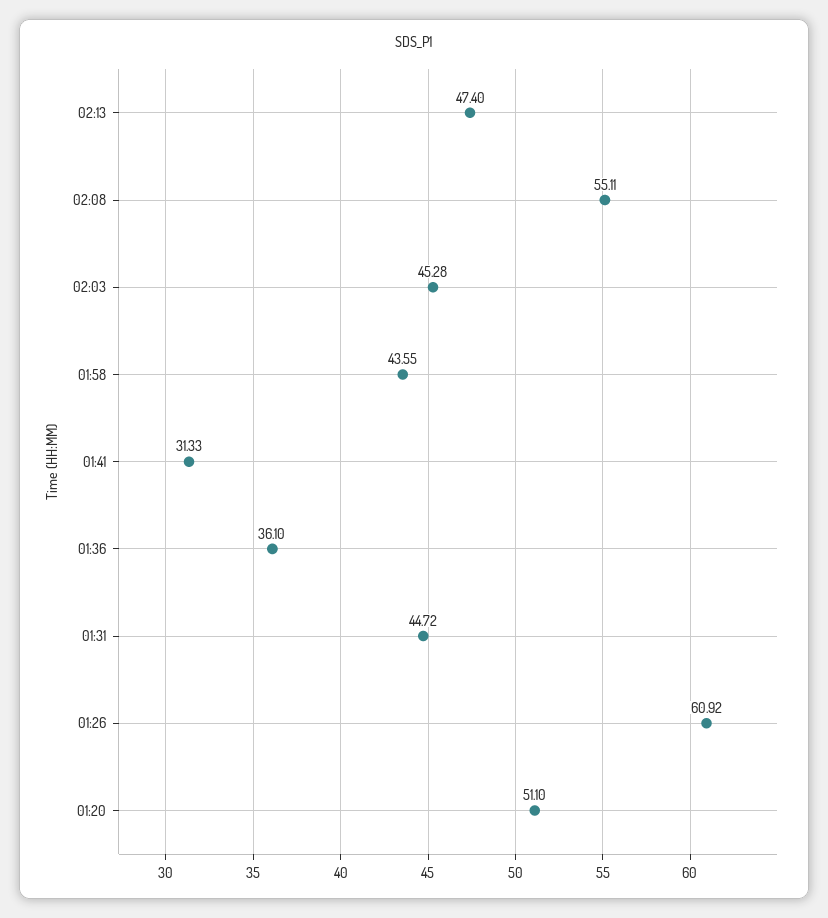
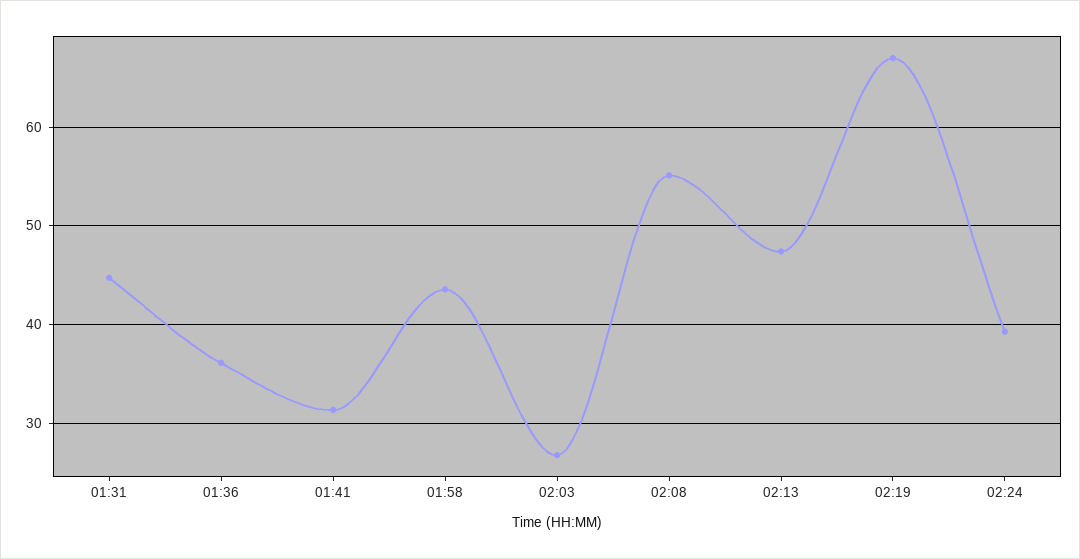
02:03: 45.28 -> 27
01:26: 60.92 -> none
01:20: 51.1 -> none
02:19: none -> 67
02:24: none -> 39

